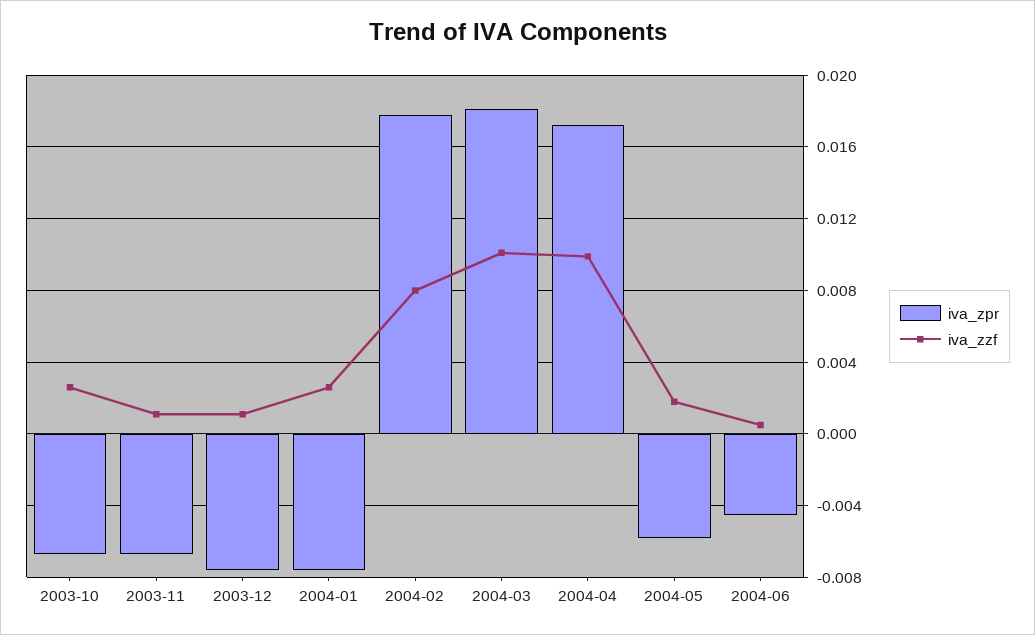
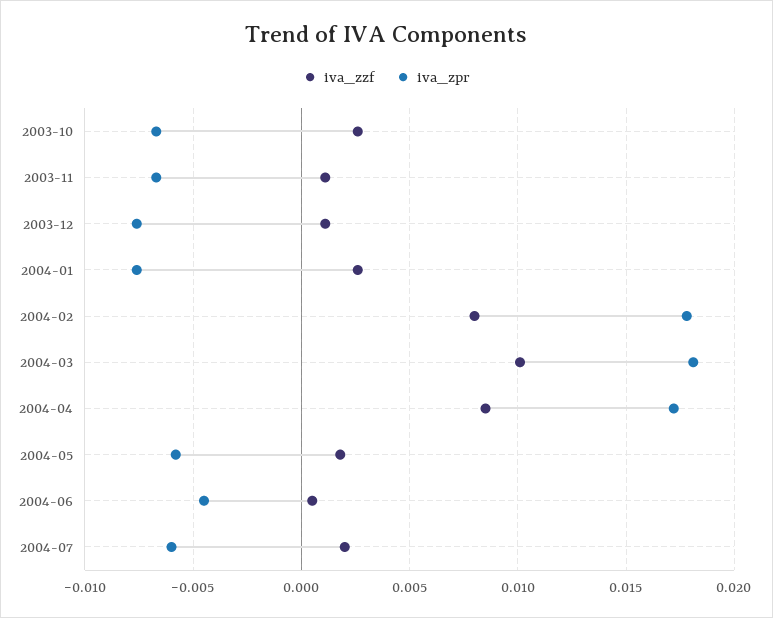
iva_zzf, 2004-04: 0.01 -> 0.0085
iva_zzf, 2004-07: none -> 0.002
iva_zpr, 2004-07: none -> -0.006

